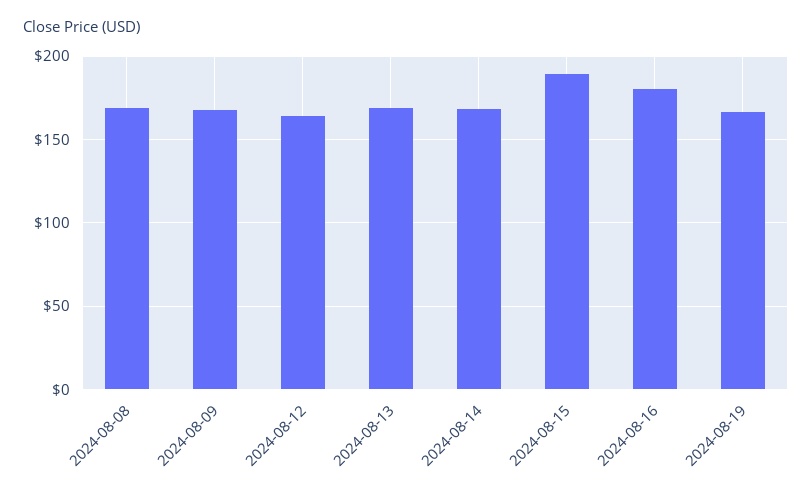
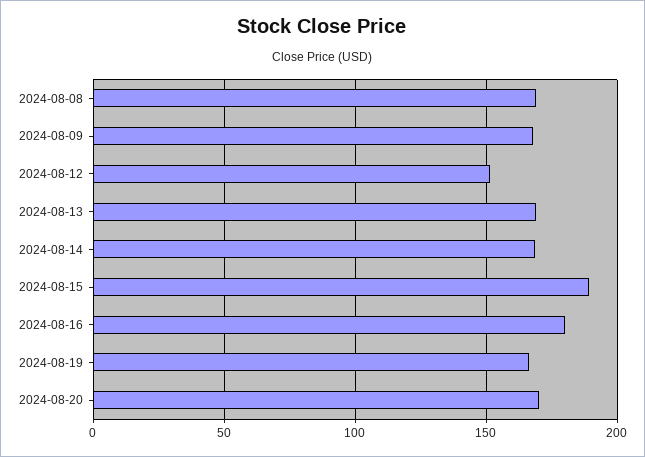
2024-08-12: 165 -> 150
2024-08-20: none -> 170

